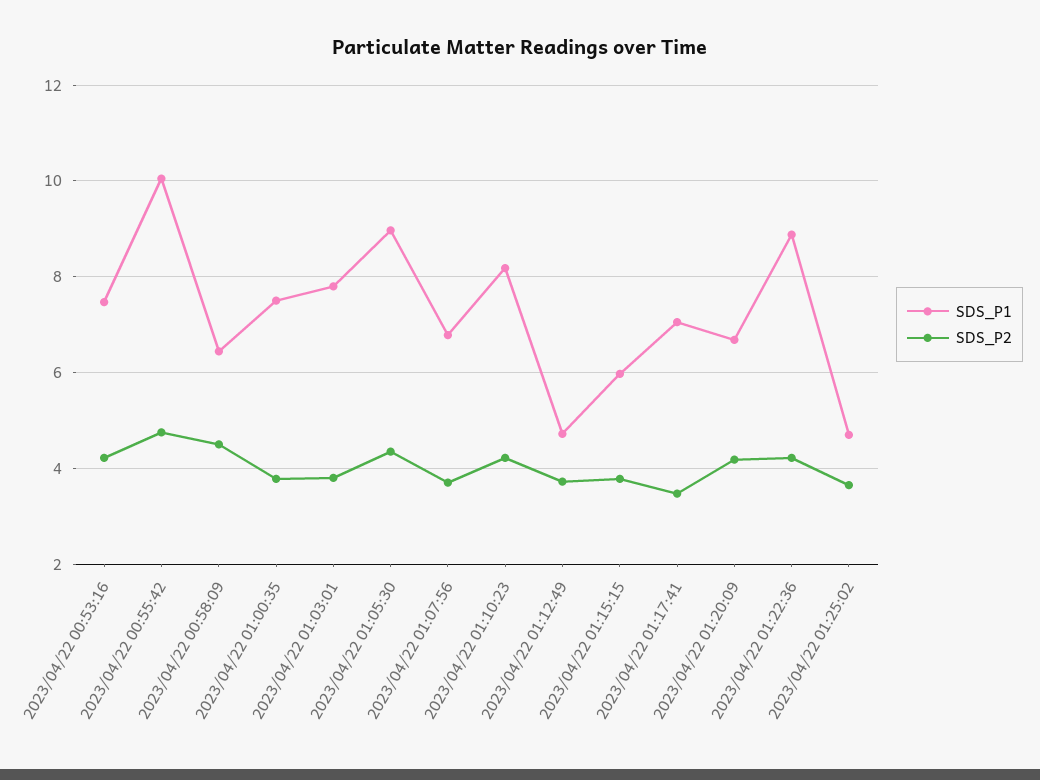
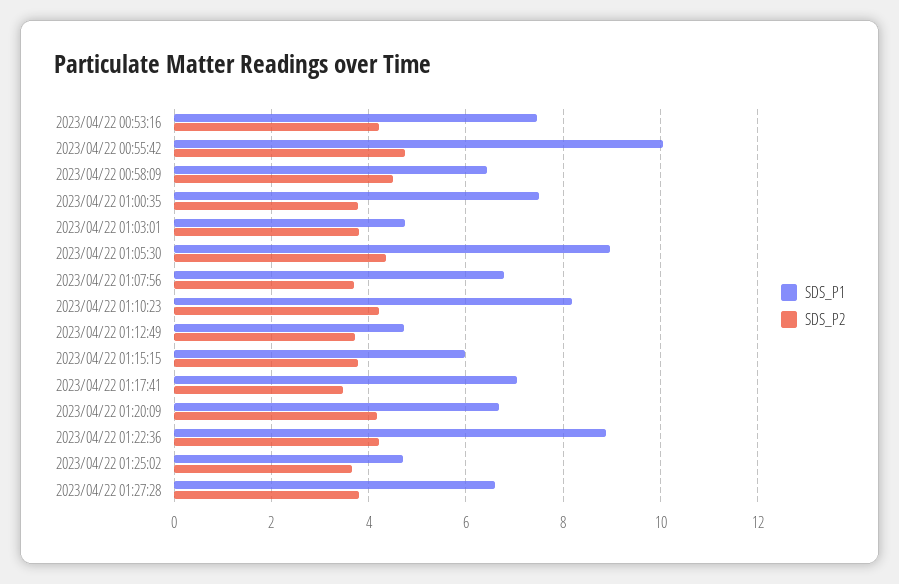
SDS_P1, 2023/04/22 01:03:01: 7.8 -> 4.8
SDS_P1, 2023/04/22 01:27:28: none -> 6.6
SDS_P2, 2023/04/22 01:27:28: none -> 3.8

